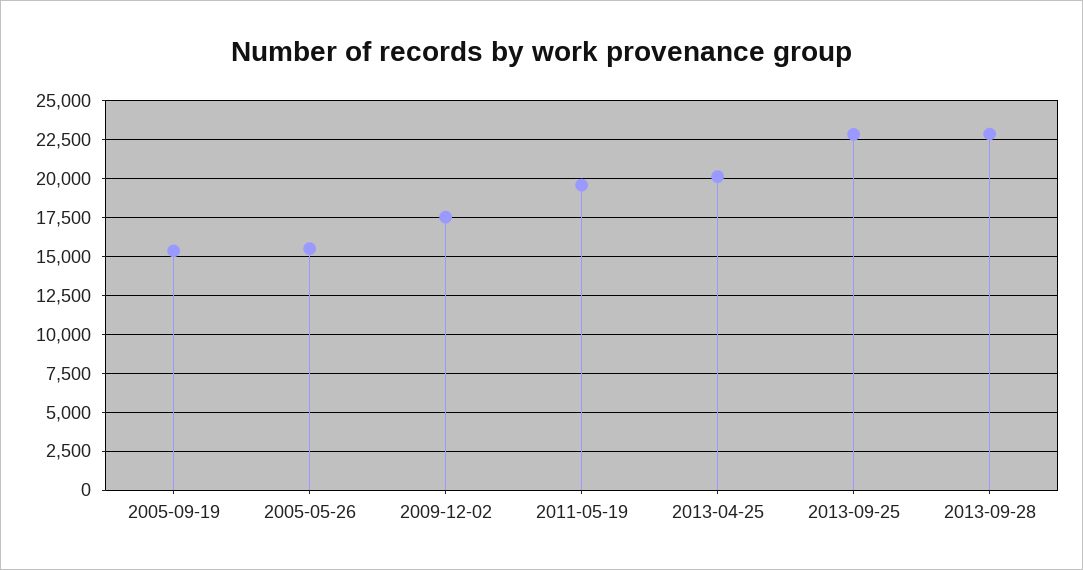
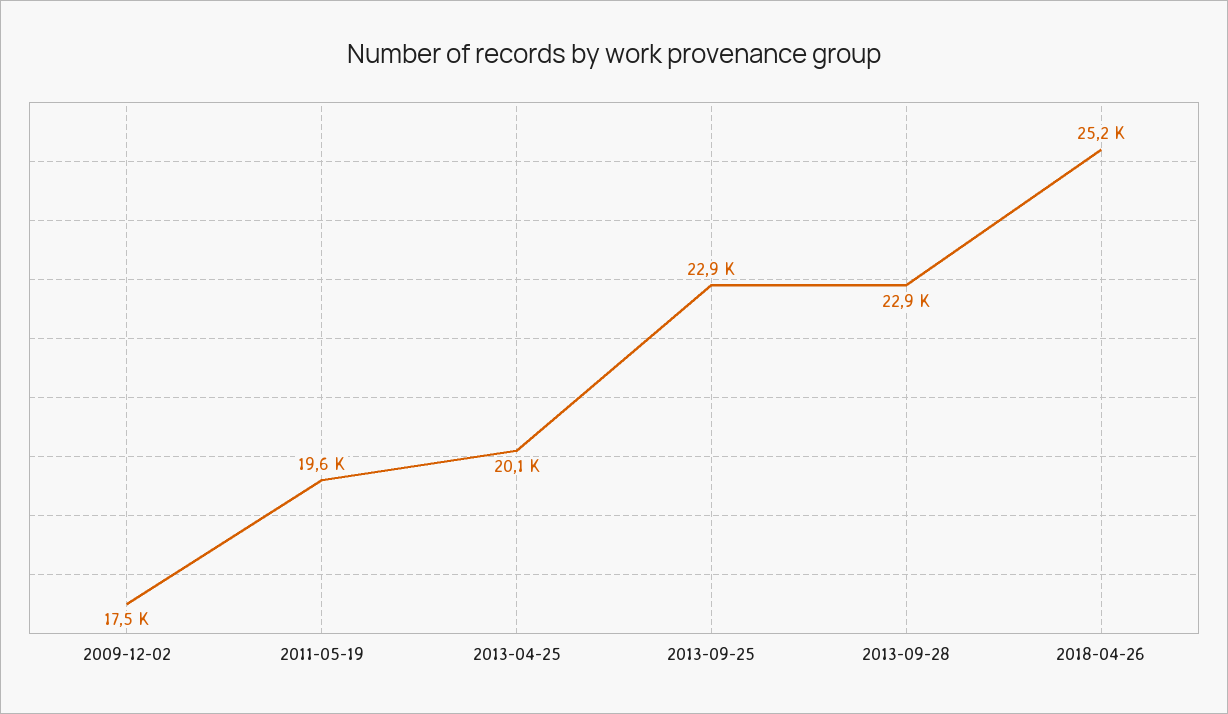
2005-09-19: 15500 -> none
2005-05-26: 15500 -> none
2018-04-26: none -> 25200

